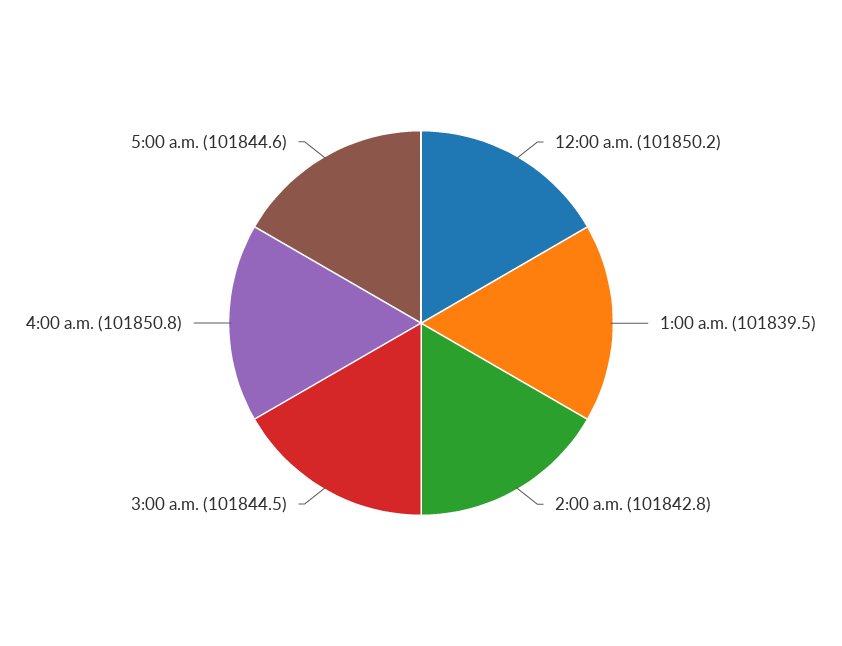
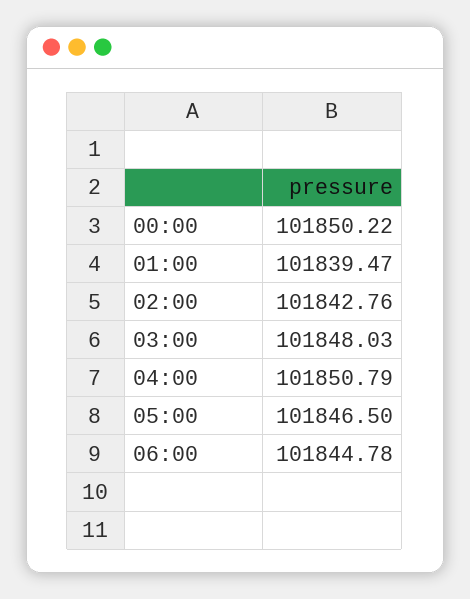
3:00 a.m.: 101844.5 -> 101848.03
5:00 a.m.: 101844.6 -> 101846.5
06:00: none -> 101844.78

